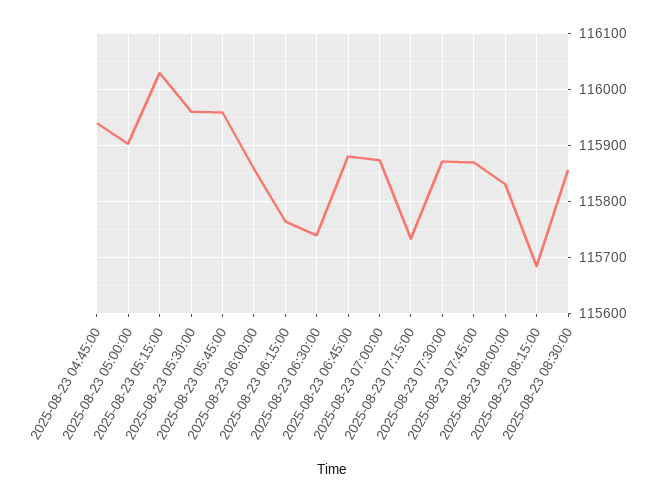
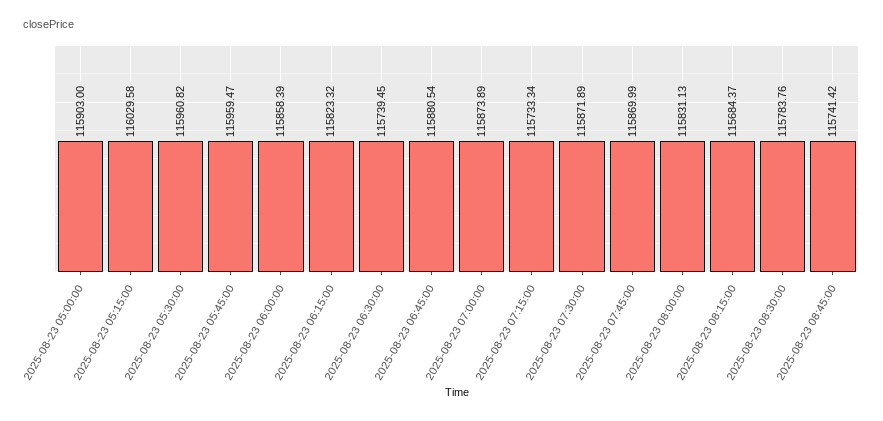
2025-08-23 04:45:00: 115940 -> none
2025-08-23 06:15:00: 115760 -> 115823.32
2025-08-23 08:30:00: 115860 -> 115783.76
2025-08-23 08:45:00: none -> 115741.42

